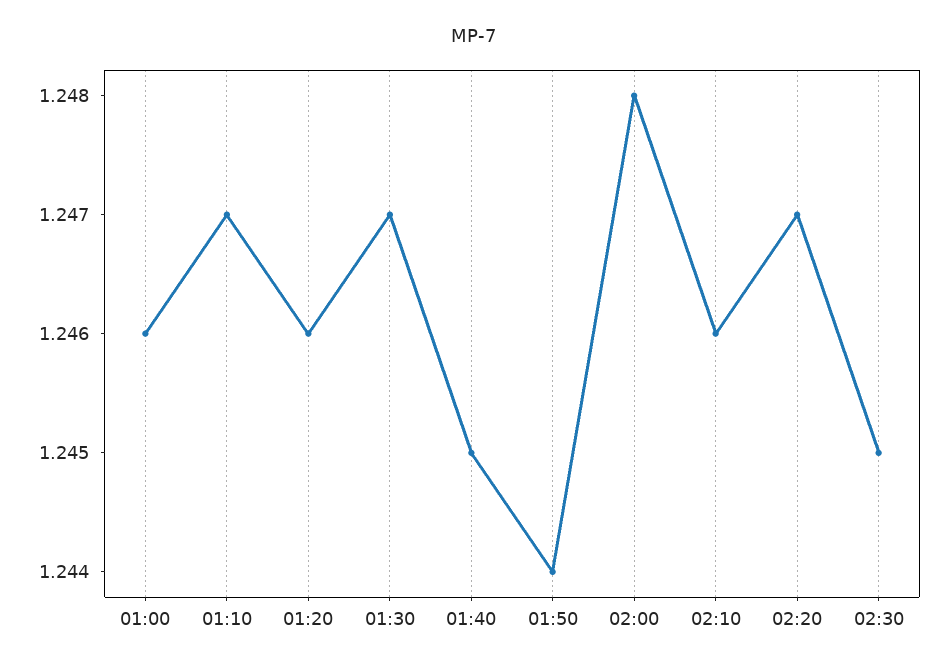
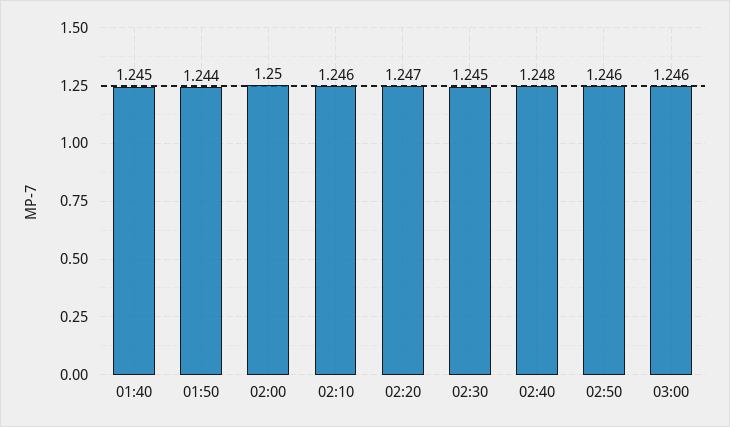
01:00: 1.246 -> none
01:10: 1.247 -> none
01:20: 1.246 -> none
01:30: 1.247 -> none
02:00: 1.248 -> 1.25
02:40: none -> 1.248
02:50: none -> 1.246
03:00: none -> 1.246

